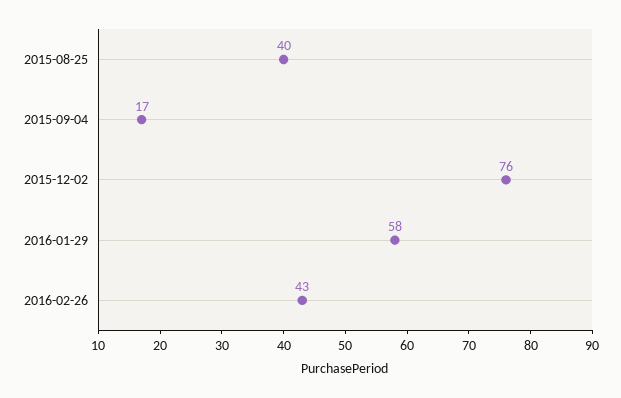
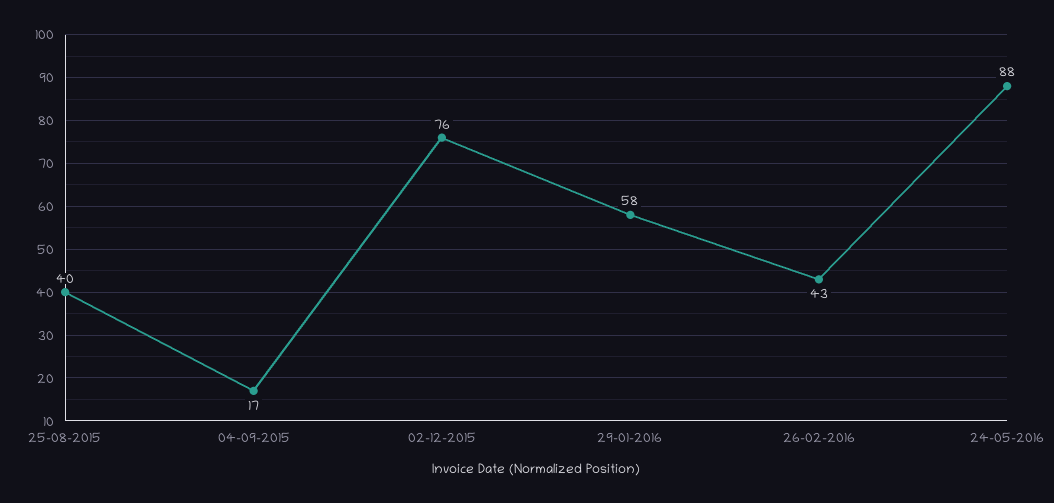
24-05-2016: none -> 88

